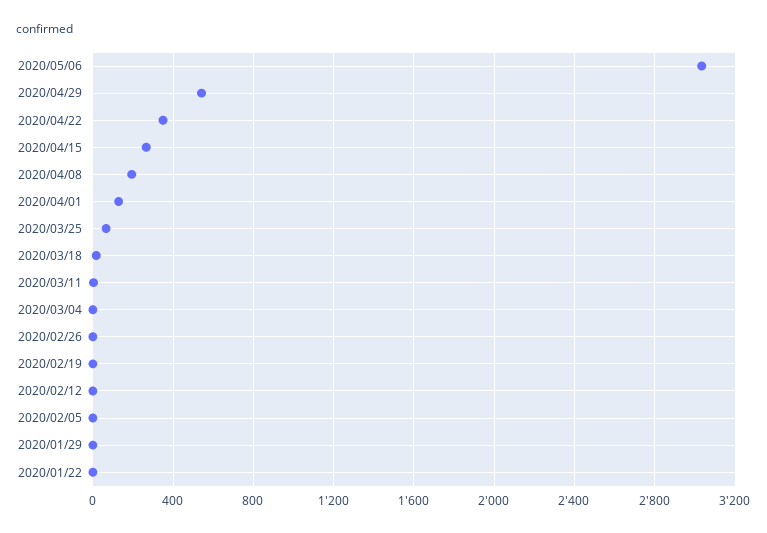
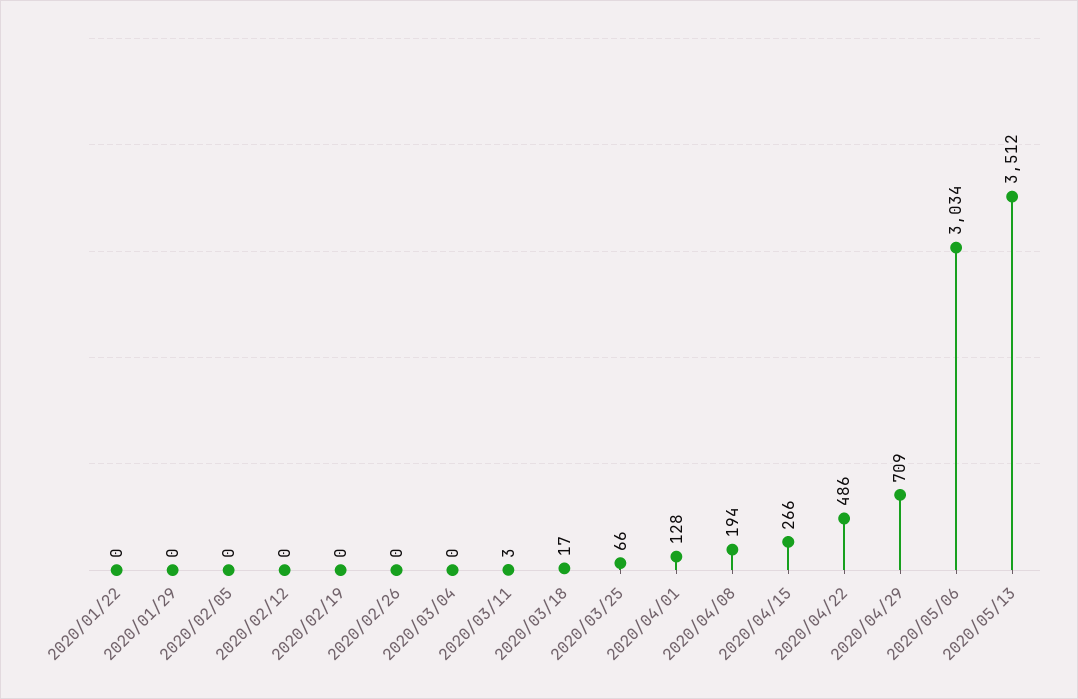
2020/04/29: 550 -> 709
2020/04/22: 350 -> 486
2020/05/13: none -> 3512

